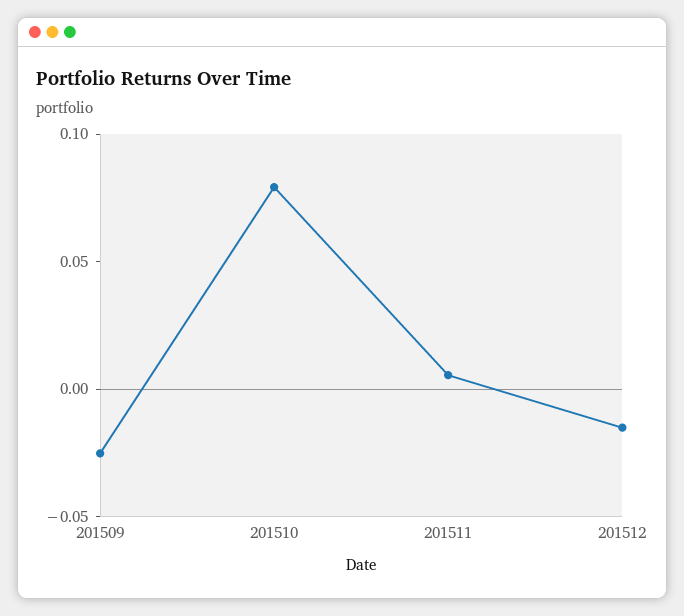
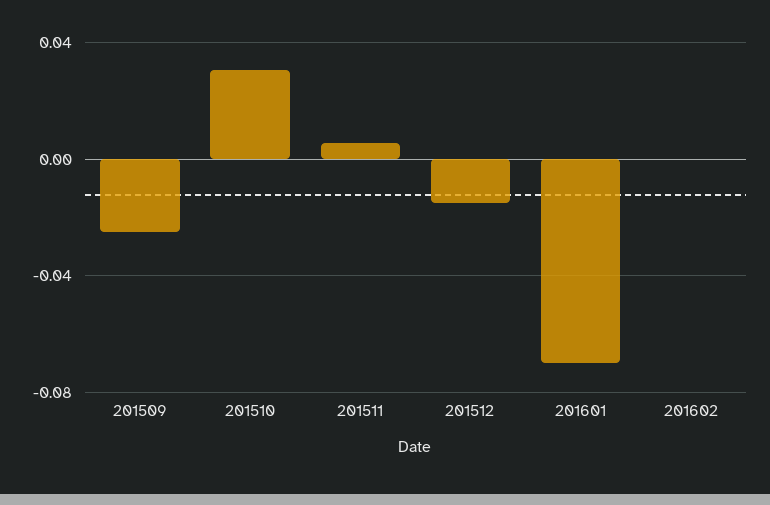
201510: 0.08 -> 0.03
201601: none -> -0.07
201602: none -> 0

